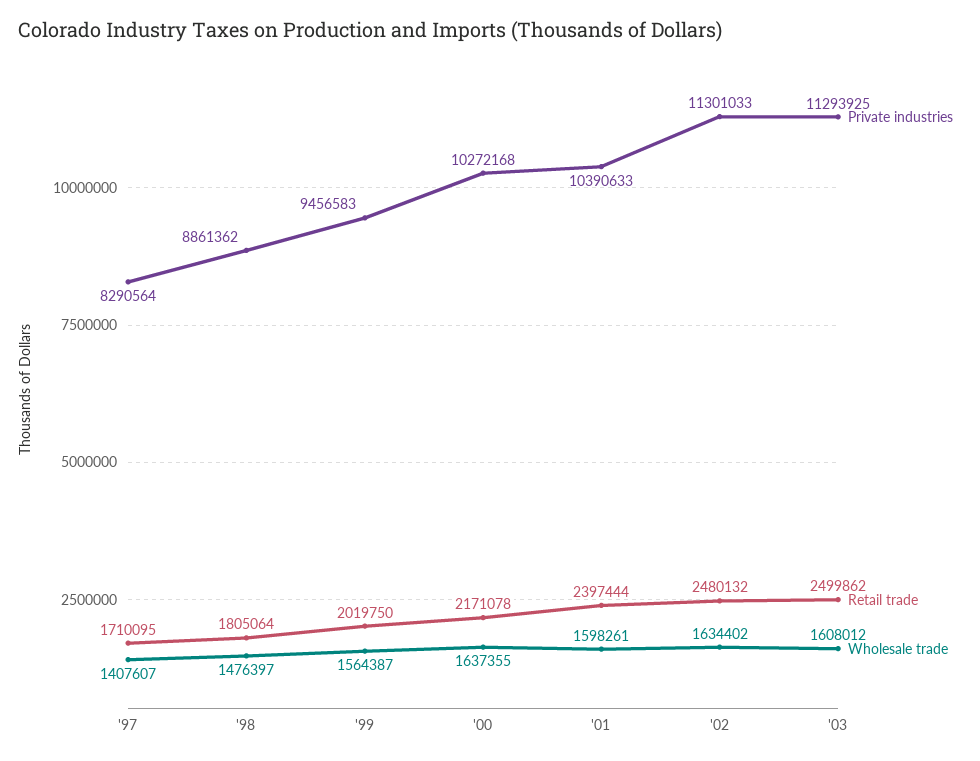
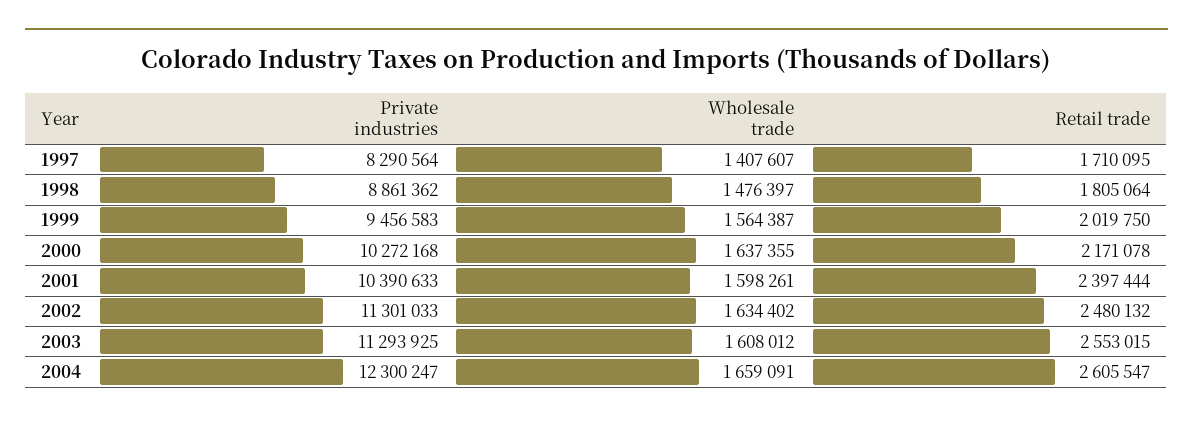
Retail trade, '03: 2499862 -> 2553015
Private industries, 2004: none -> 12300247
Wholesale trade, 2004: none -> 1659091
Retail trade, 2004: none -> 2605547

